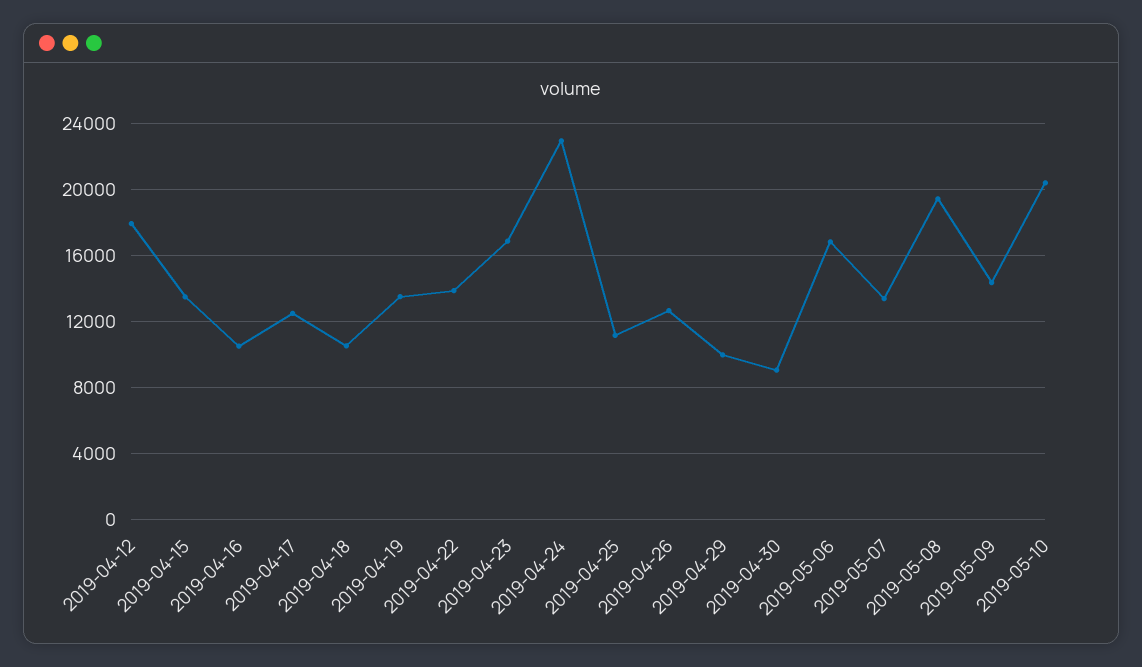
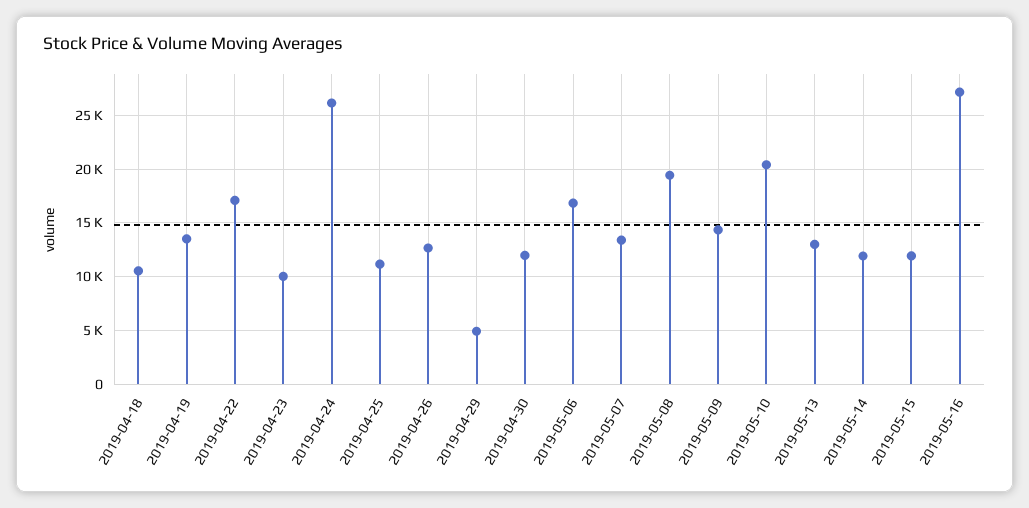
2019-04-12: 18000 -> none
2019-04-15: 13500 -> none
2019-04-16: 10500 -> none
2019-04-17: 12500 -> none
2019-04-22: 14000 -> 17000
2019-04-23: 17000 -> 10000
2019-04-24: 23000 -> 26000
2019-04-29: 10000 -> 5000
2019-04-30: 9000 -> 12000
2019-05-13: none -> 13000
2019-05-14: none -> 12000
2019-05-15: none -> 12000
2019-05-16: none -> 27000

